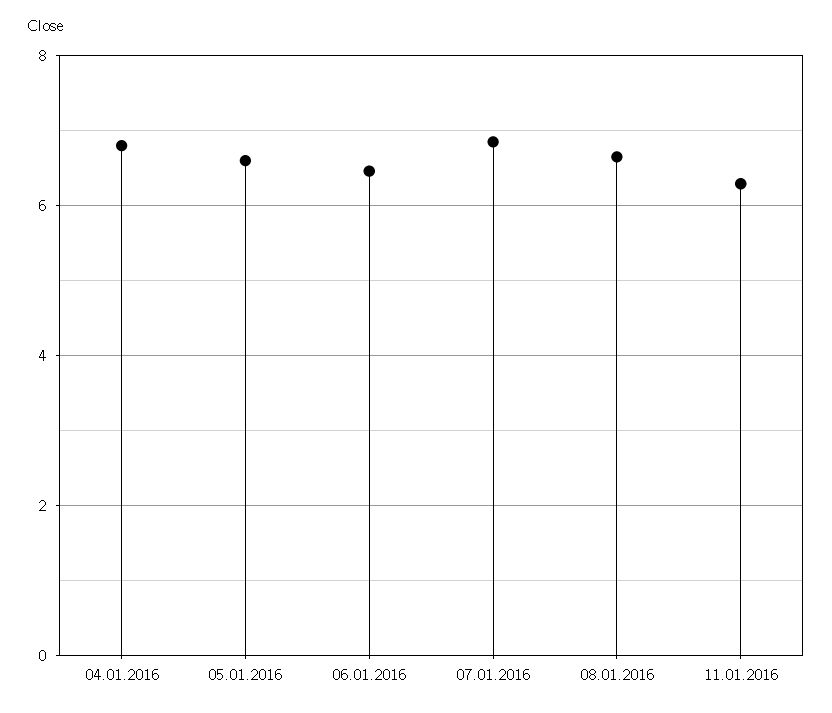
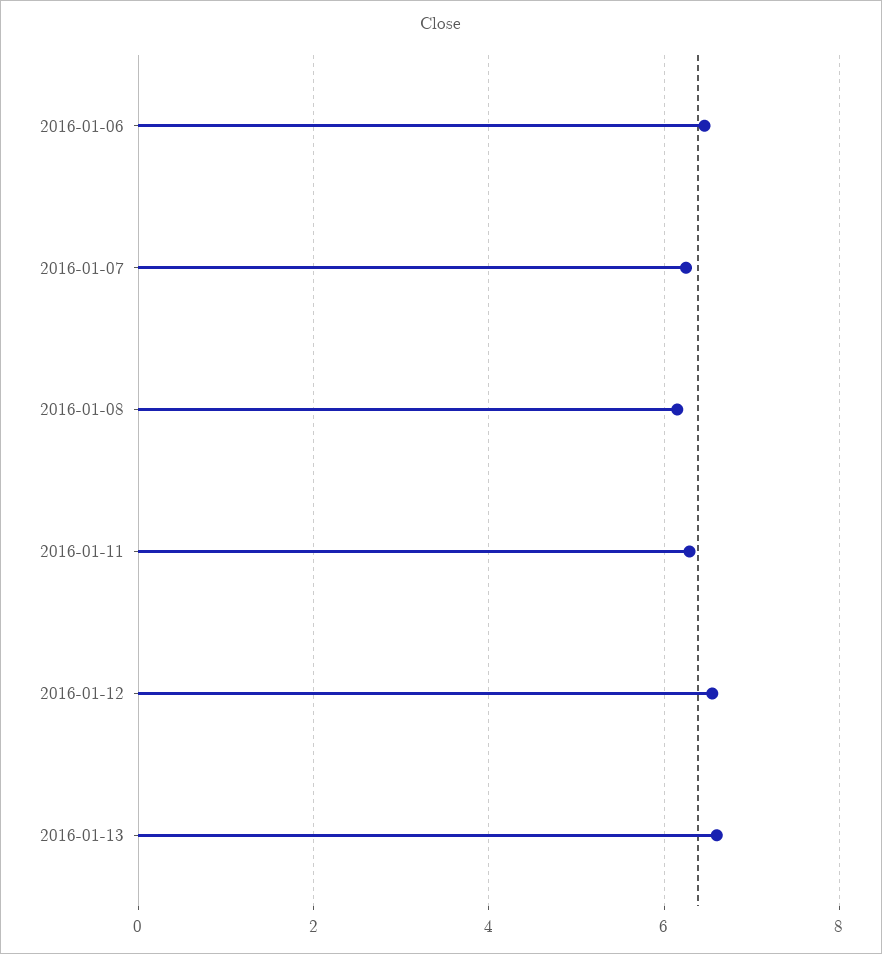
04.01.2016: 6.8 -> none
05.01.2016: 6.6 -> none
07.01.2016: 6.8 -> 6.2
08.01.2016: 6.6 -> 6.2
2016-01-12: none -> 6.6
2016-01-13: none -> 6.6

